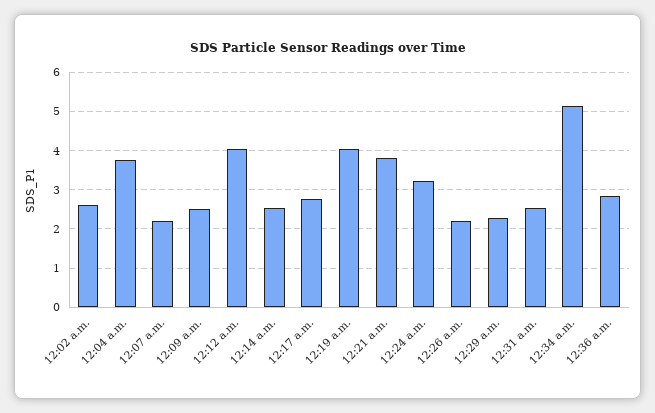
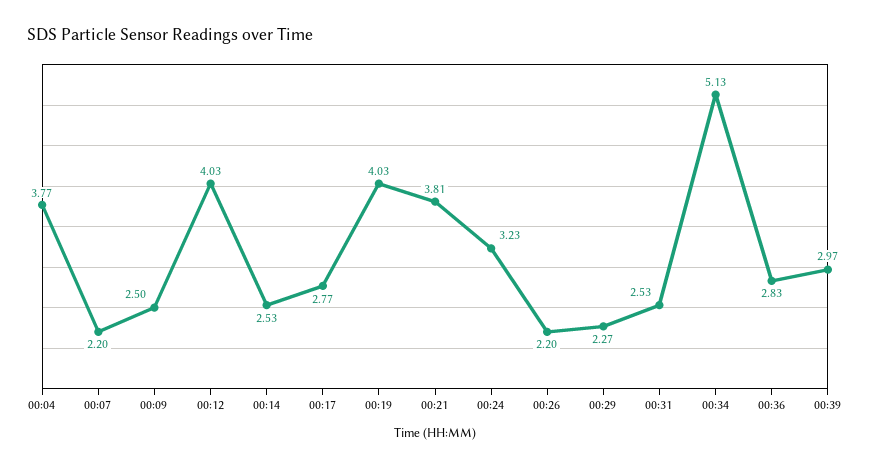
12:02 a.m.: 2.6 -> none
00:39: none -> 2.97

